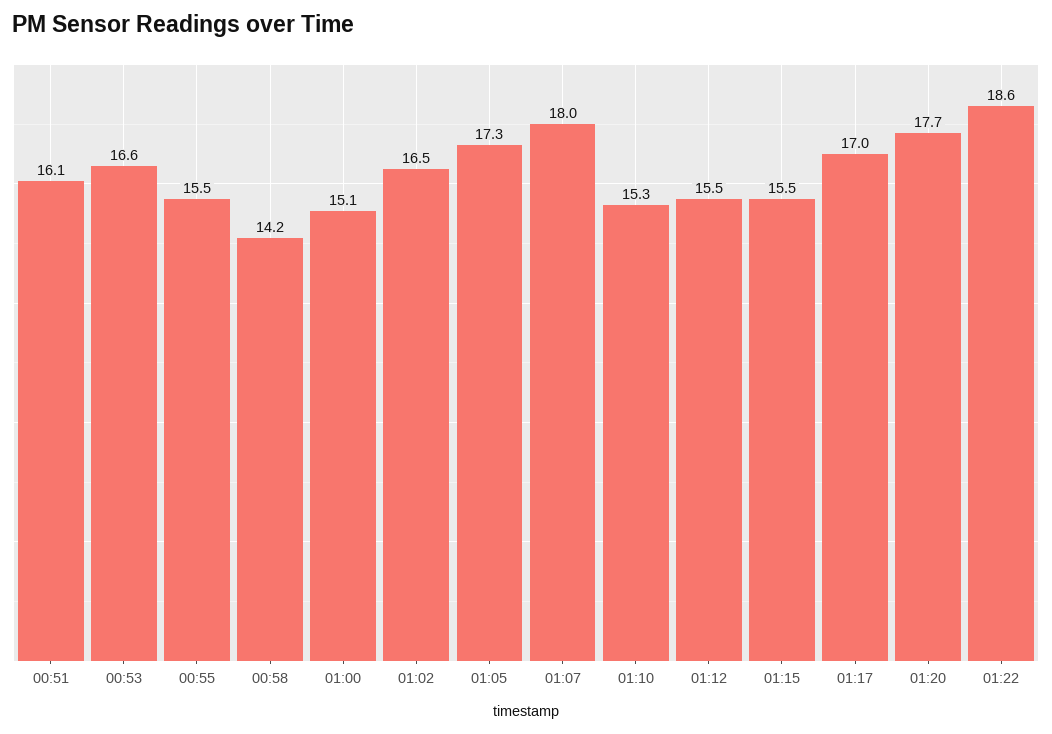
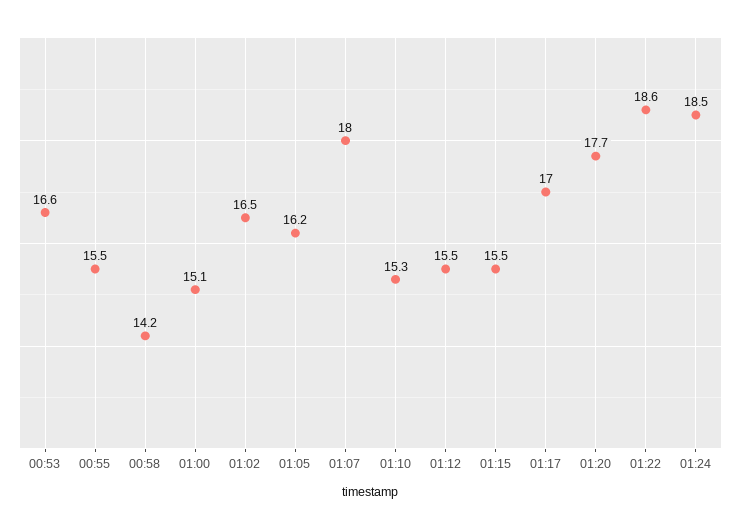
00:51: 16.1 -> none
01:05: 17.3 -> 16.2
01:24: none -> 18.5

